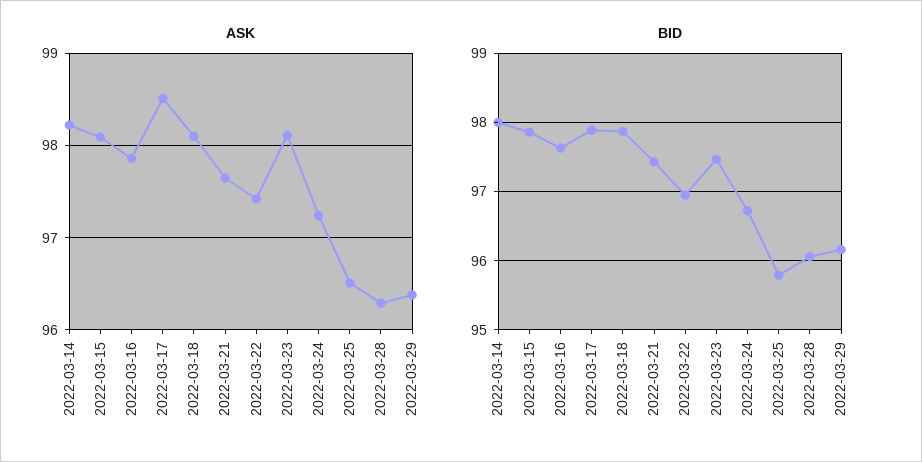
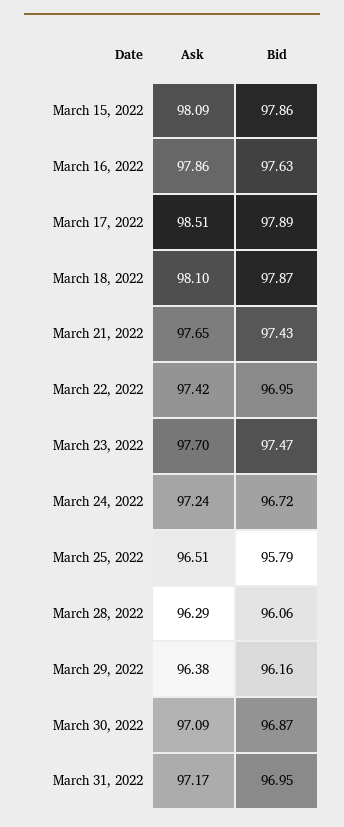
ASK, 2022-03-14: 98.2 -> none
ASK, 2022-03-23: 98.1 -> 97.7
BID, 2022-03-14: 98 -> none
ASK, March 30, 2022: none -> 97.09
BID, March 30, 2022: none -> 96.87
ASK, March 31, 2022: none -> 97.17
BID, March 31, 2022: none -> 96.95

